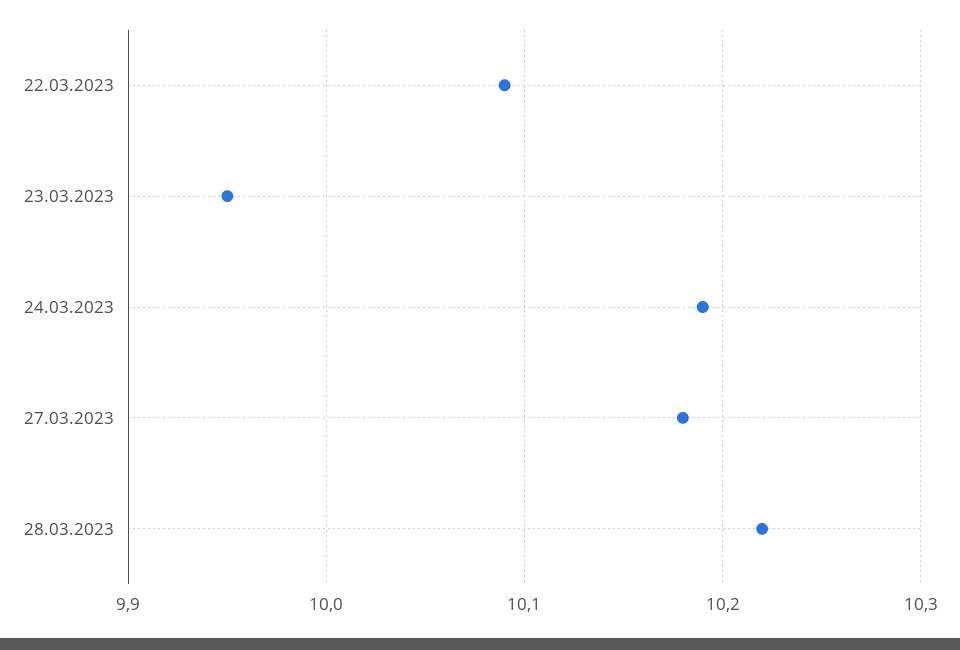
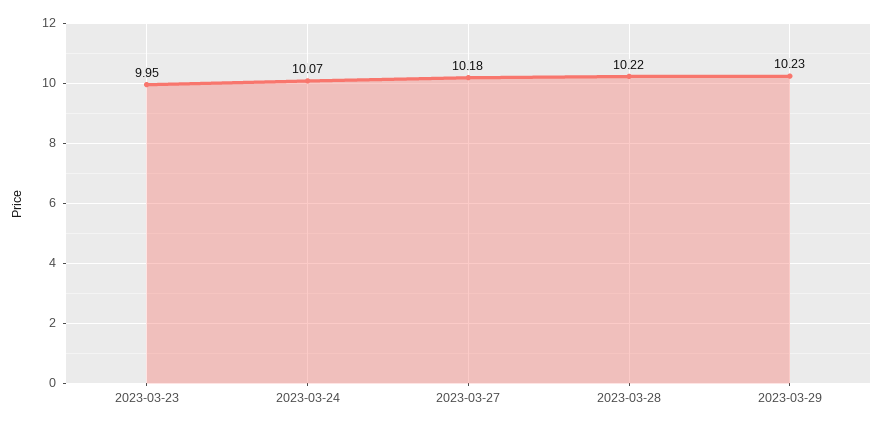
22.03.2023: 10.09 -> none
24.03.2023: 10.19 -> 10.07
2023-03-29: none -> 10.23

